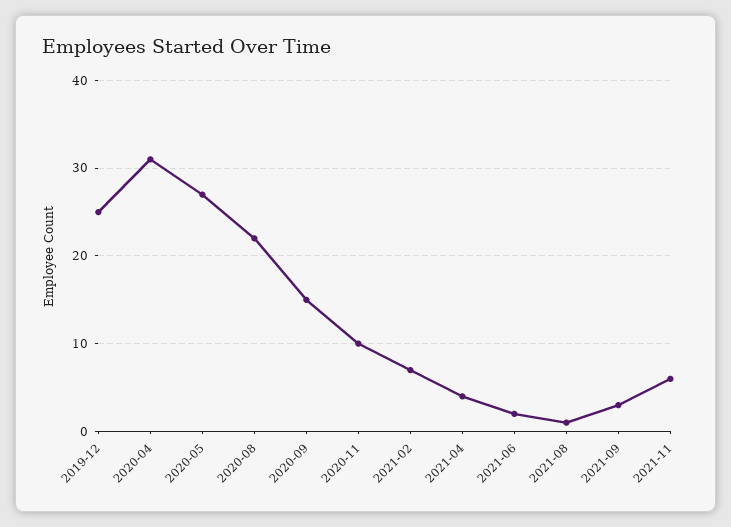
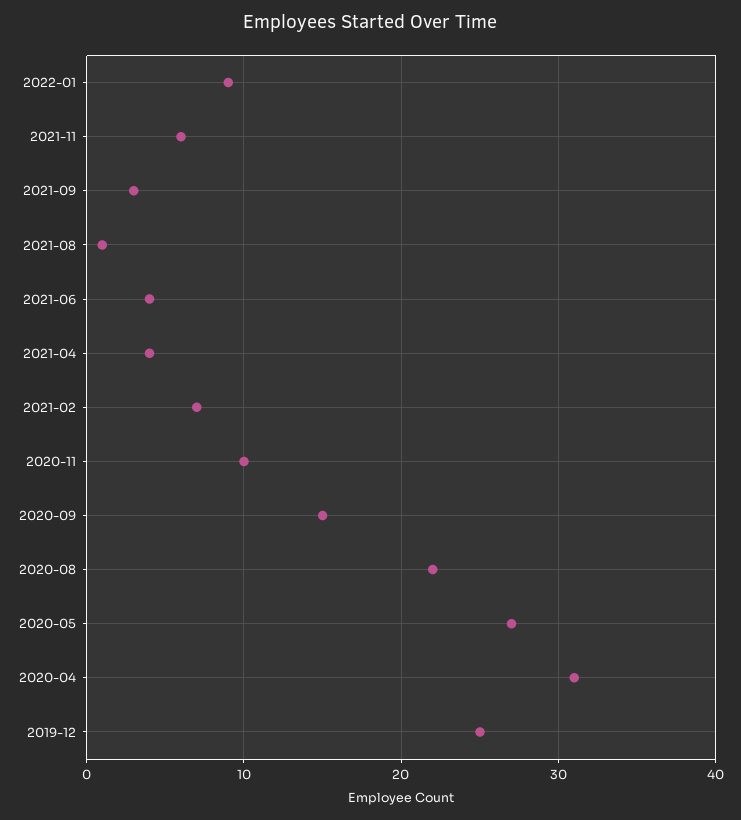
2021-06: 2 -> 4
2022-01: none -> 9

